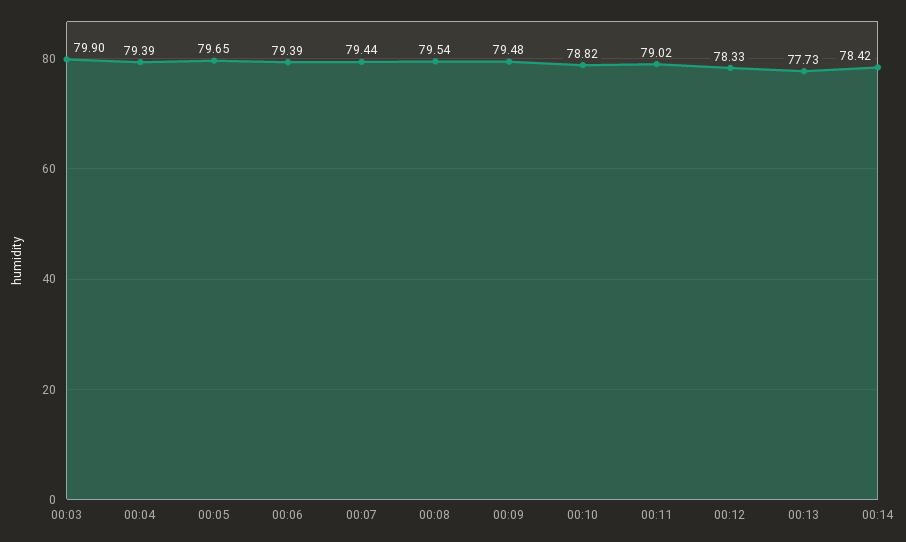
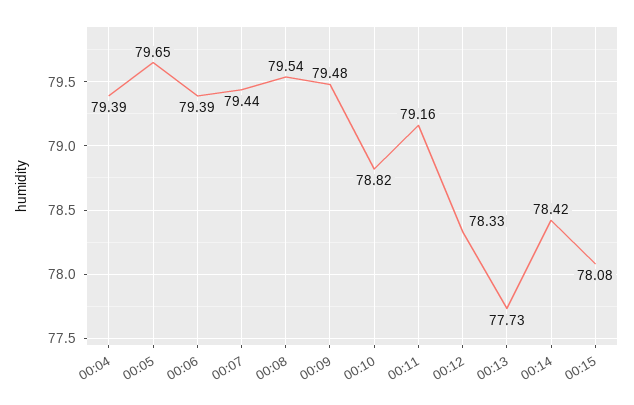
00:03: 79.9 -> none
00:11: 79.02 -> 79.16
00:15: none -> 78.08

